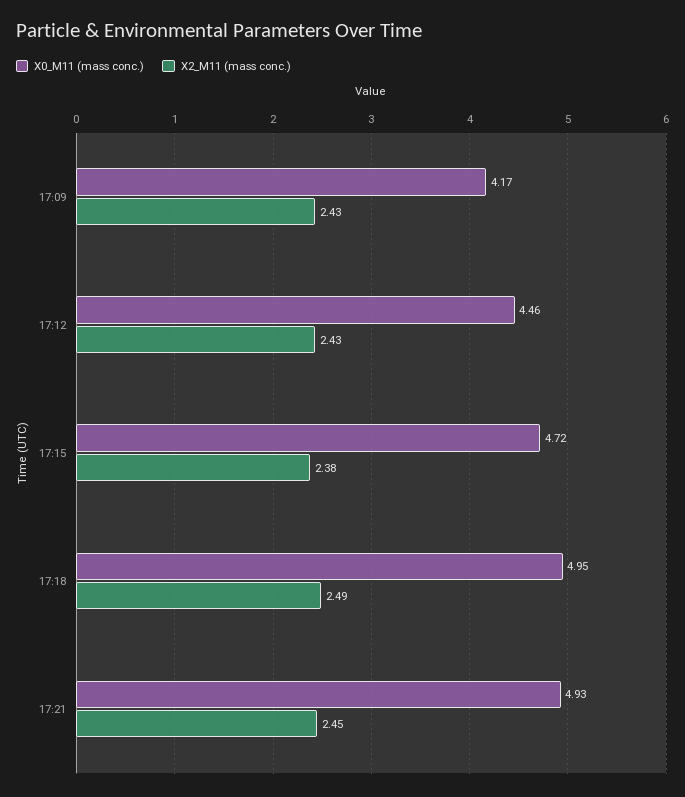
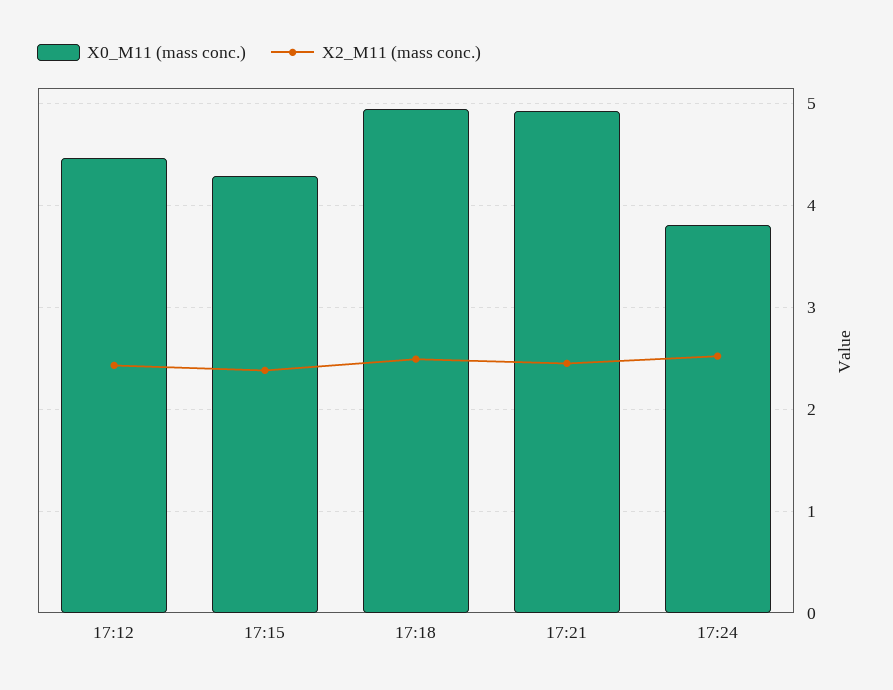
X0_M11 (mass conc.), 17:09: 4.17 -> none
X2_M11 (mass conc.), 17:09: 2.43 -> none
X0_M11 (mass conc.), 17:15: 4.72 -> 4.3
X0_M11 (mass conc.), 17:24: none -> 3.8
X2_M11 (mass conc.), 17:24: none -> 2.5

